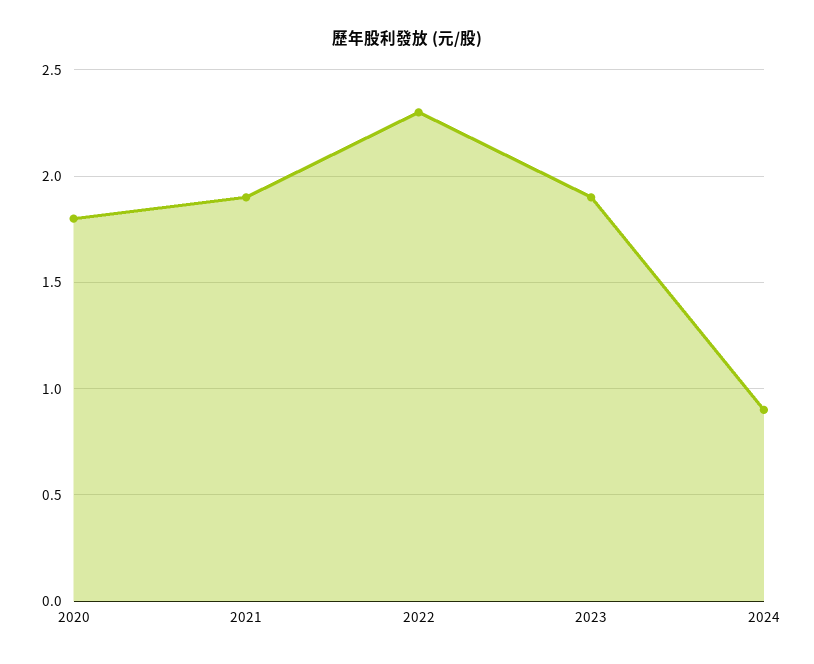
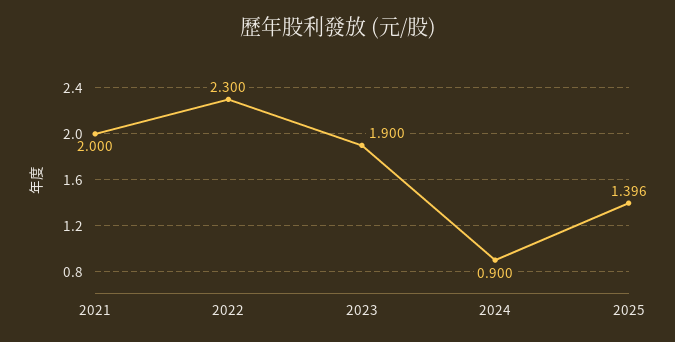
2020: 1.8 -> none
2021: 1.9 -> 2
2025: none -> 1.396

